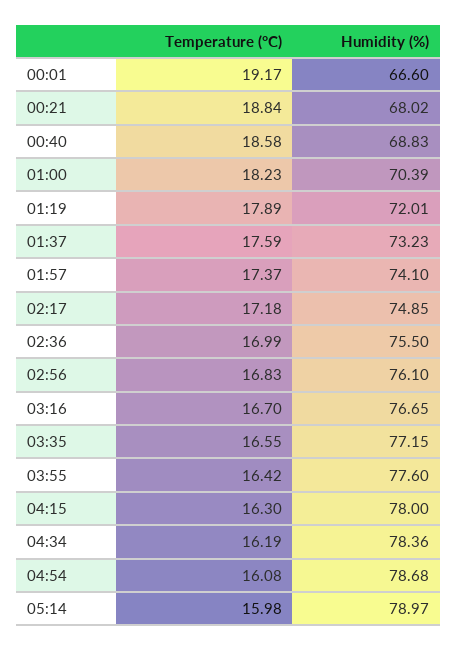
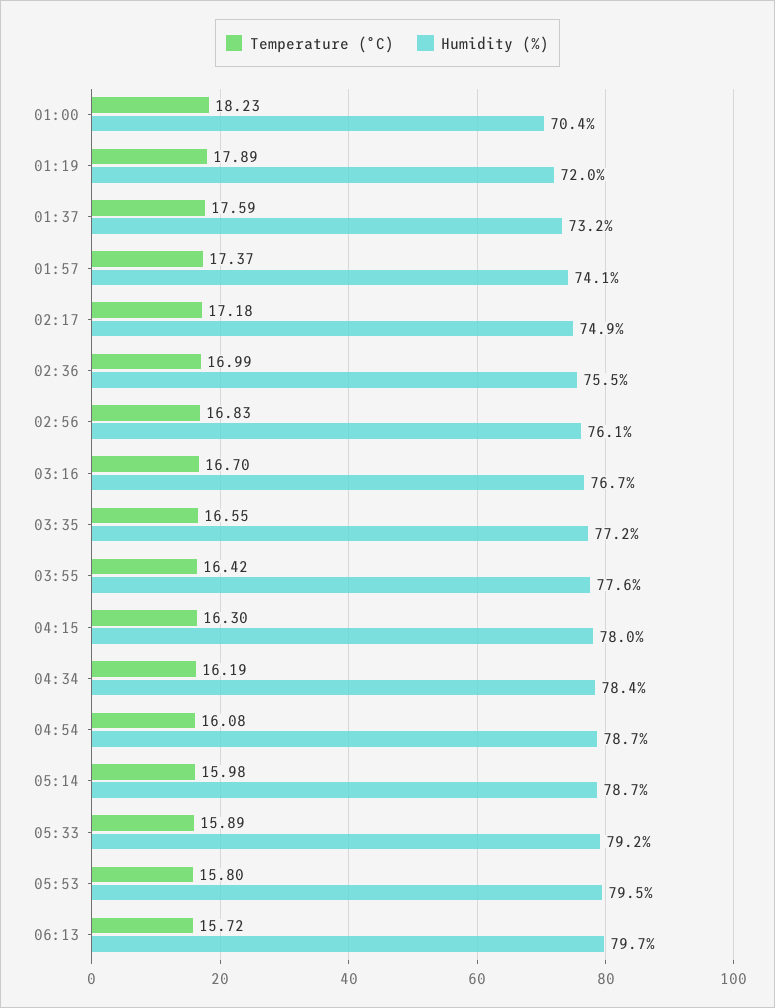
Temperature (°C), 00:01: 19.17 -> none
Humidity (%), 00:01: 66.6 -> none
Temperature (°C), 00:21: 18.84 -> none
Humidity (%), 00:21: 68.02 -> none
Temperature (°C), 00:40: 18.58 -> none
Humidity (%), 00:40: 68.83 -> none
Humidity (%), 05:14: 78.97 -> 78.7
Temperature (°C), 05:33: none -> 15.89
Humidity (%), 05:33: none -> 79.2
Temperature (°C), 05:53: none -> 15.8
Humidity (%), 05:53: none -> 79.5
Temperature (°C), 06:13: none -> 15.72
Humidity (%), 06:13: none -> 79.7

